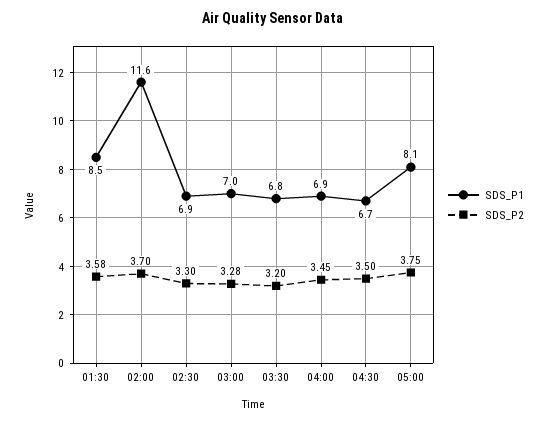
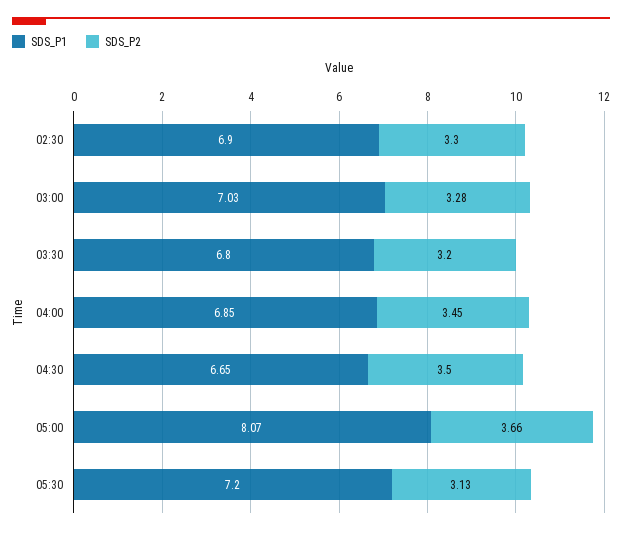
SDS_P1, 01:30: 8.5 -> none
SDS_P2, 01:30: 3.58 -> none
SDS_P1, 02:00: 11.6 -> none
SDS_P2, 02:00: 3.7 -> none
SDS_P2, 05:00: 3.75 -> 3.66
SDS_P1, 05:30: none -> 7.2
SDS_P2, 05:30: none -> 3.13

